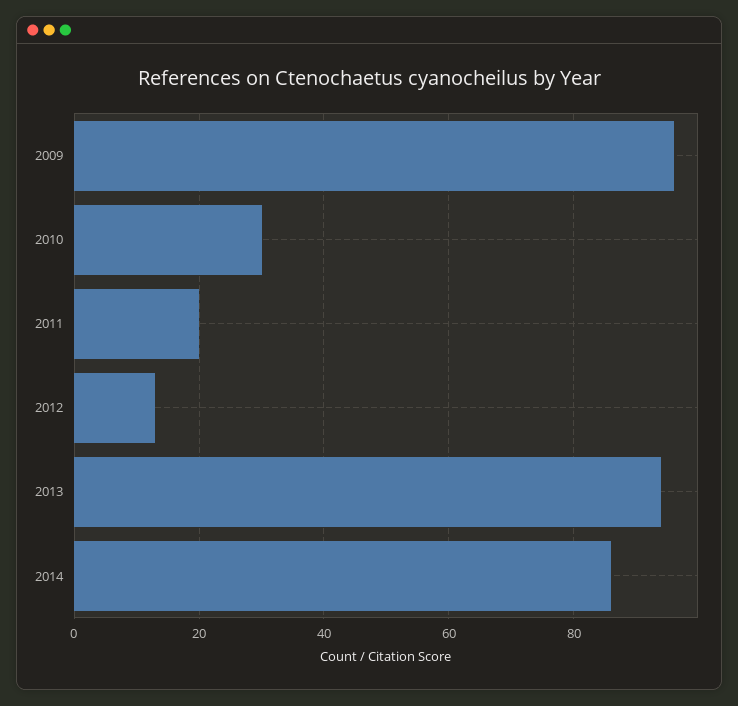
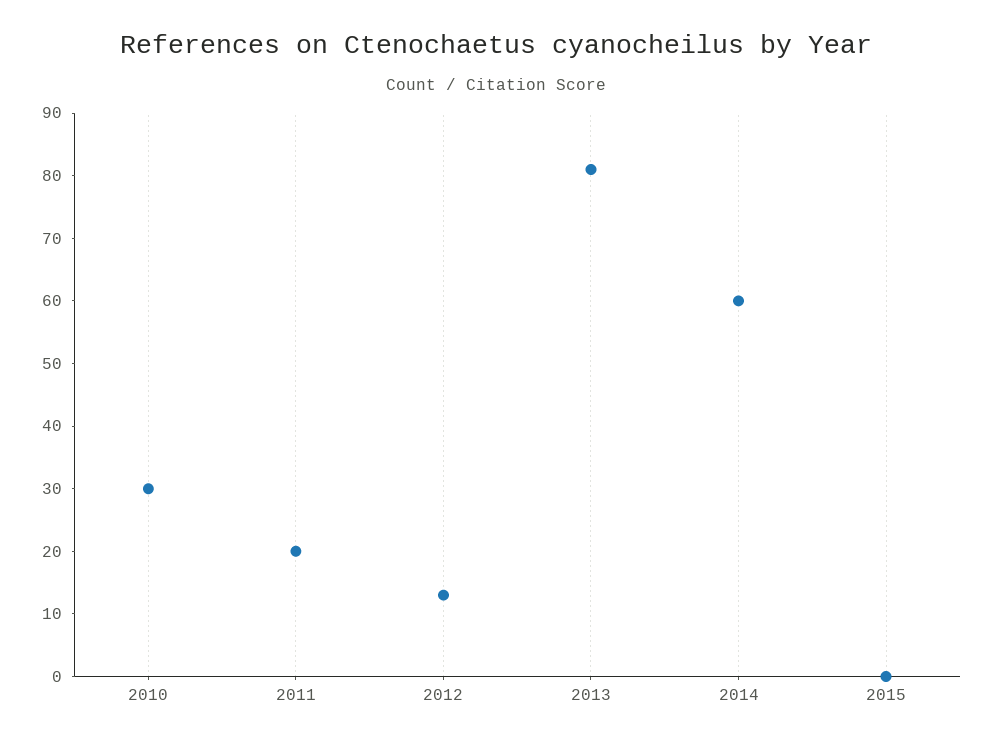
2009: 95 -> none
2013: 95 -> 80
2014: 85 -> 60
2015: none -> 0

